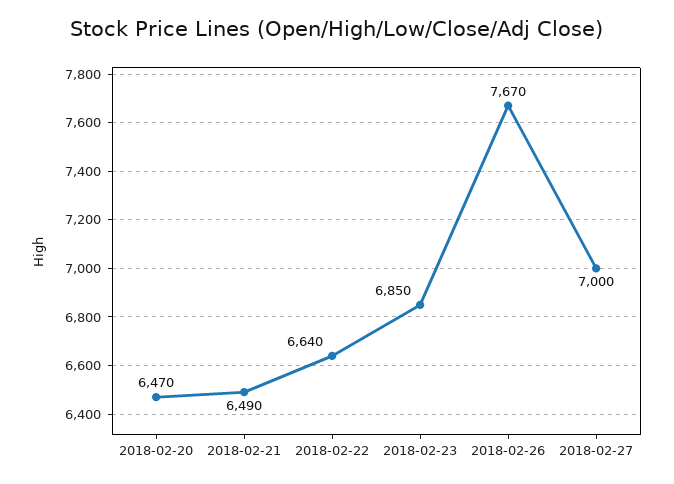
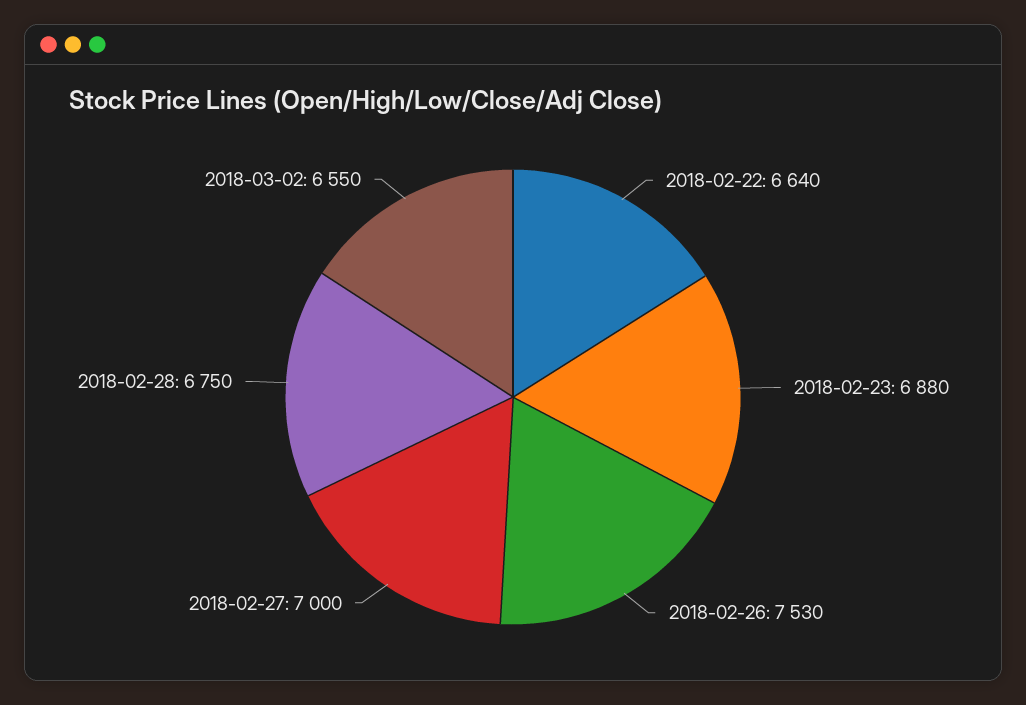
2018-02-20: 6470 -> none
2018-02-21: 6490 -> none
2018-02-23: 6850 -> 6880
2018-02-26: 7670 -> 7530
2018-02-28: none -> 6750
2018-03-02: none -> 6550

